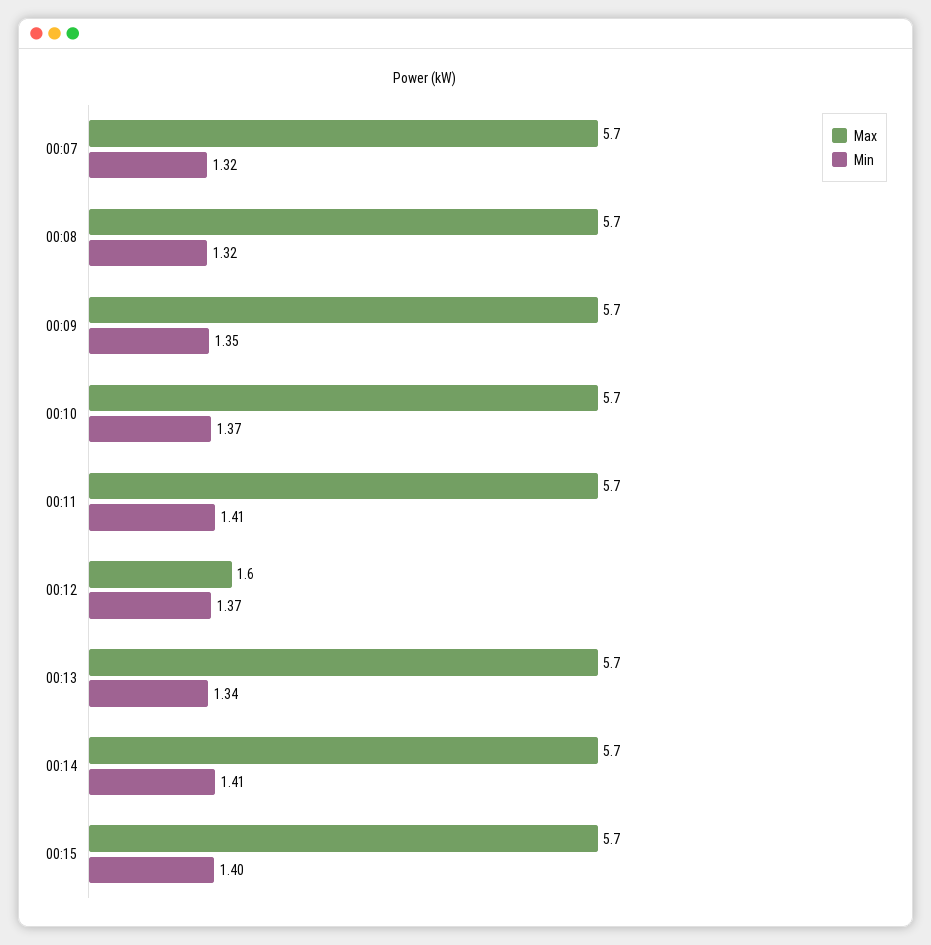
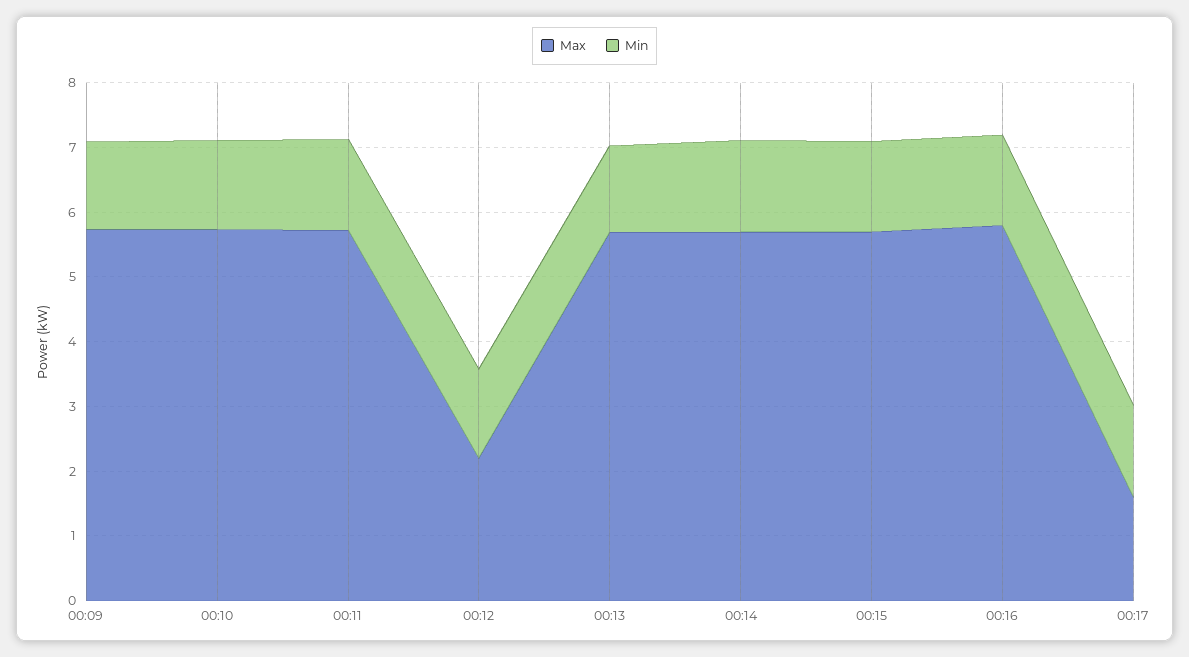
Max, 00:07: 5.7 -> none
Min, 00:07: 1.32 -> none
Max, 00:08: 5.7 -> none
Min, 00:08: 1.32 -> none
Max, 00:12: 1.6 -> 2.2
Max, 00:16: none -> 5.8
Min, 00:16: none -> 1.4
Max, 00:17: none -> 1.6
Min, 00:17: none -> 1.4

